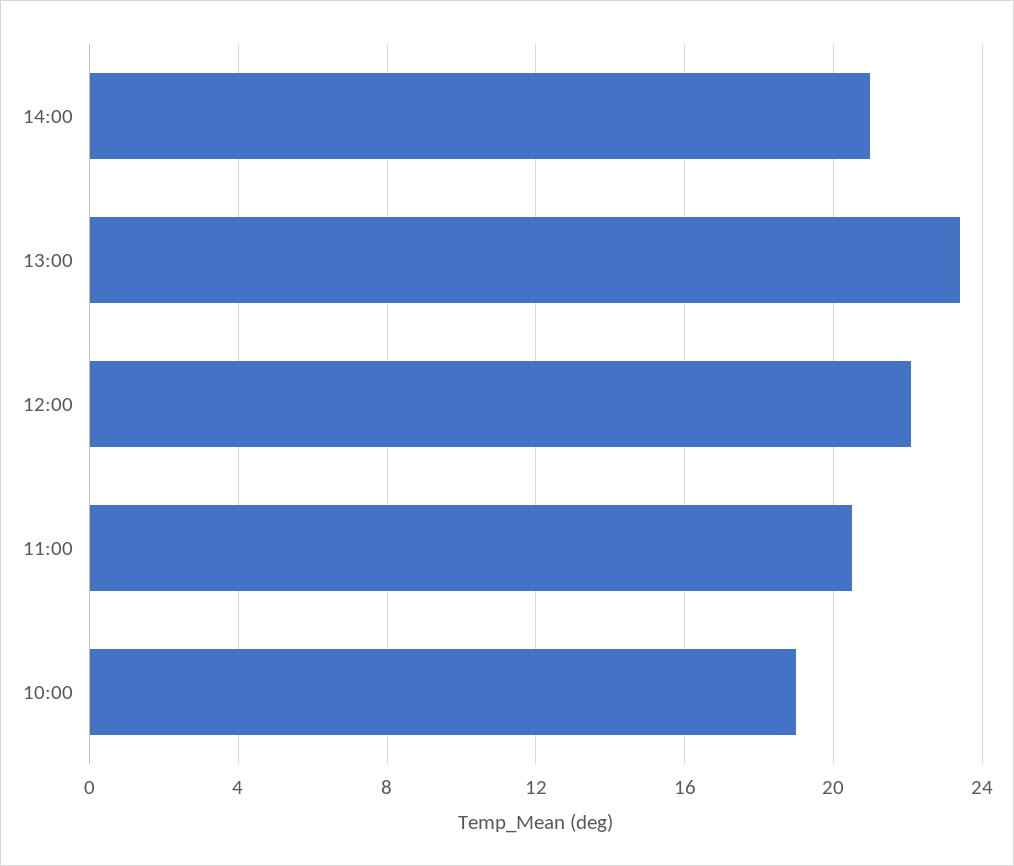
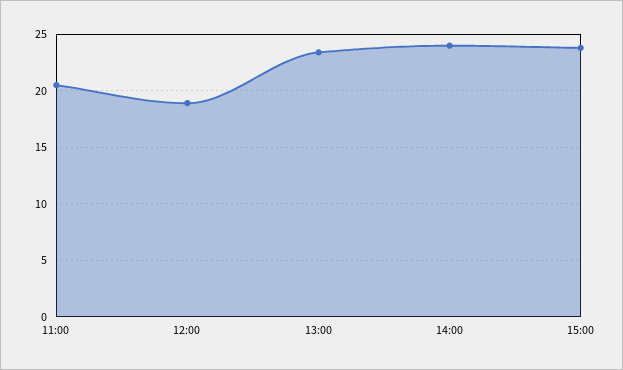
14:00: 21 -> 24
12:00: 22 -> 19
10:00: 19 -> none
15:00: none -> 24

